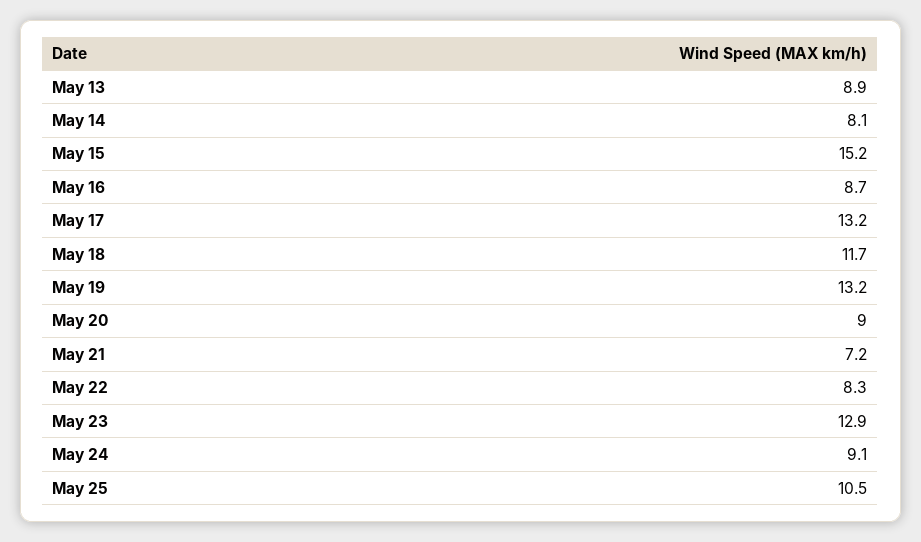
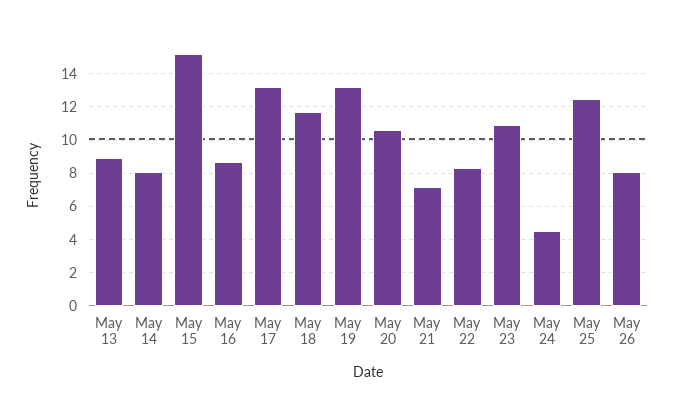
May 20: 9 -> 10.5
May 23: 12.9 -> 11
May 24: 9.1 -> 4.5
May 25: 10.5 -> 12.5
May 26: none -> 8

